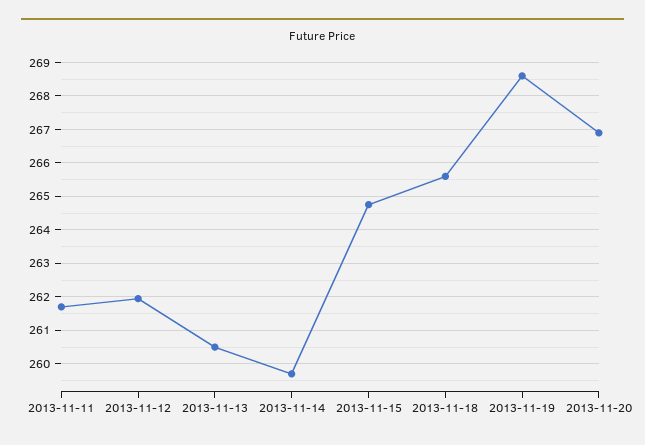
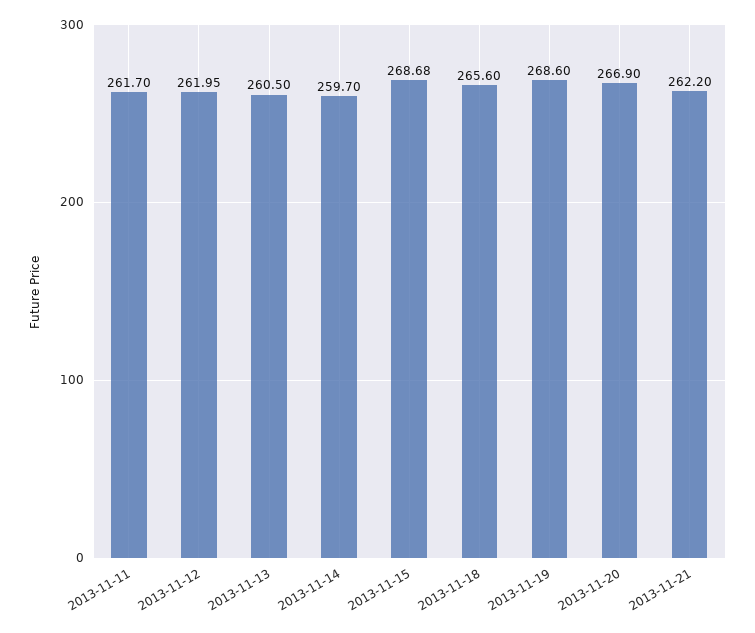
2013-11-15: 264.8 -> 268.68
2013-11-21: none -> 262.2

